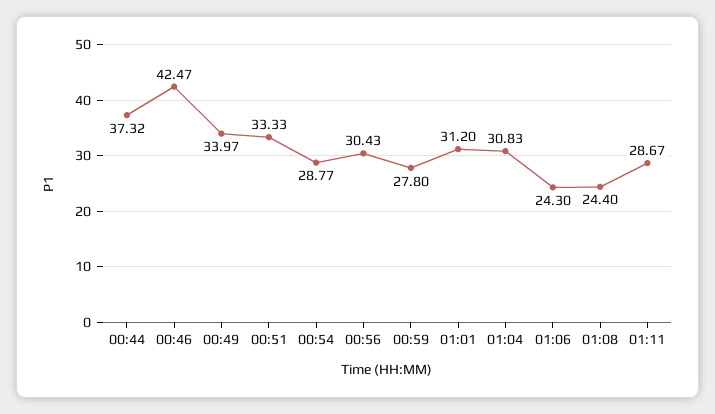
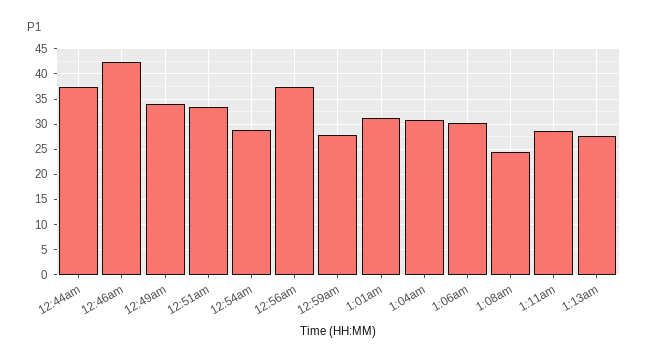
00:56: 30.43 -> 37.5
01:06: 24.3 -> 30
1:13am: none -> 27.5

